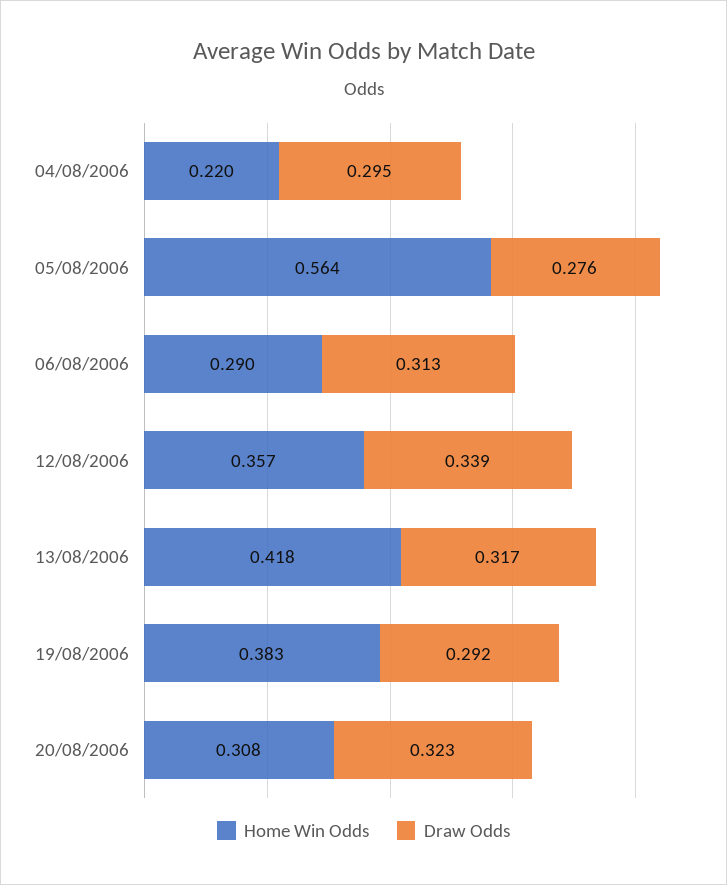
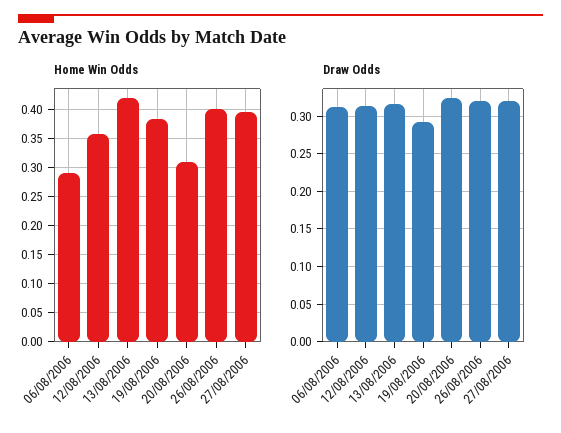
Home Win Odds, 04/08/2006: 0.22 -> none
Draw Odds, 04/08/2006: 0.295 -> none
Home Win Odds, 05/08/2006: 0.564 -> none
Draw Odds, 05/08/2006: 0.276 -> none
Draw Odds, 12/08/2006: 0.339 -> 0.31
Home Win Odds, 26/08/2006: none -> 0.4
Home Win Odds, 27/08/2006: none -> 0.4
Draw Odds, 26/08/2006: none -> 0.32
Draw Odds, 27/08/2006: none -> 0.32

